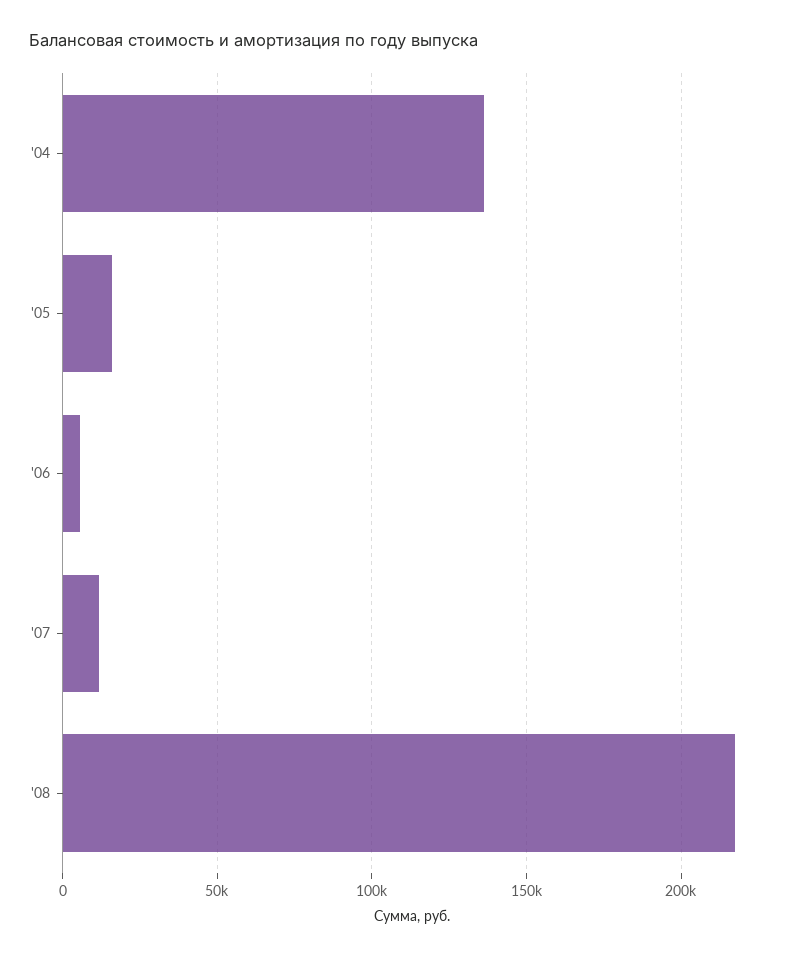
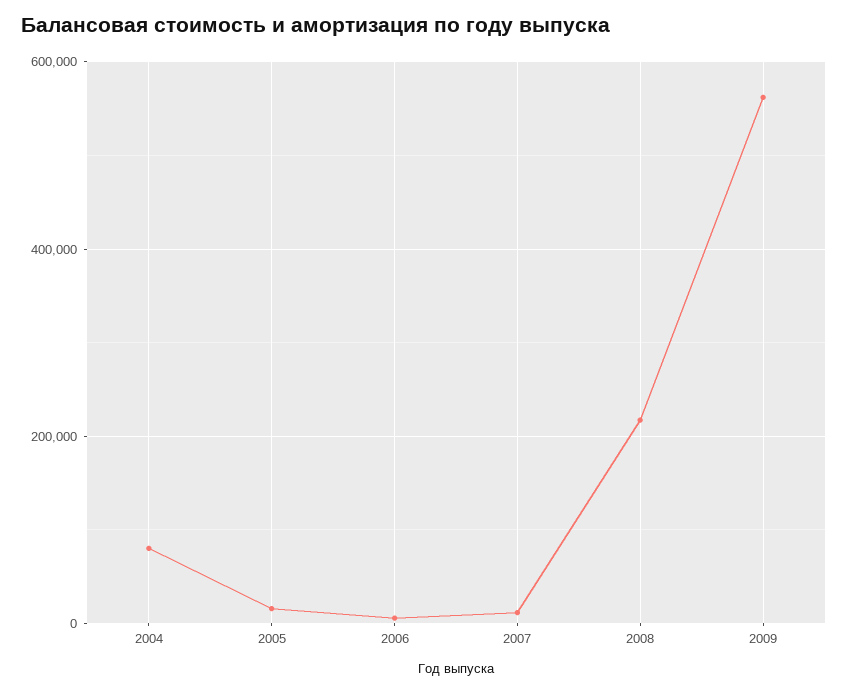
'04: 135000 -> 80000
2009: none -> 560000

